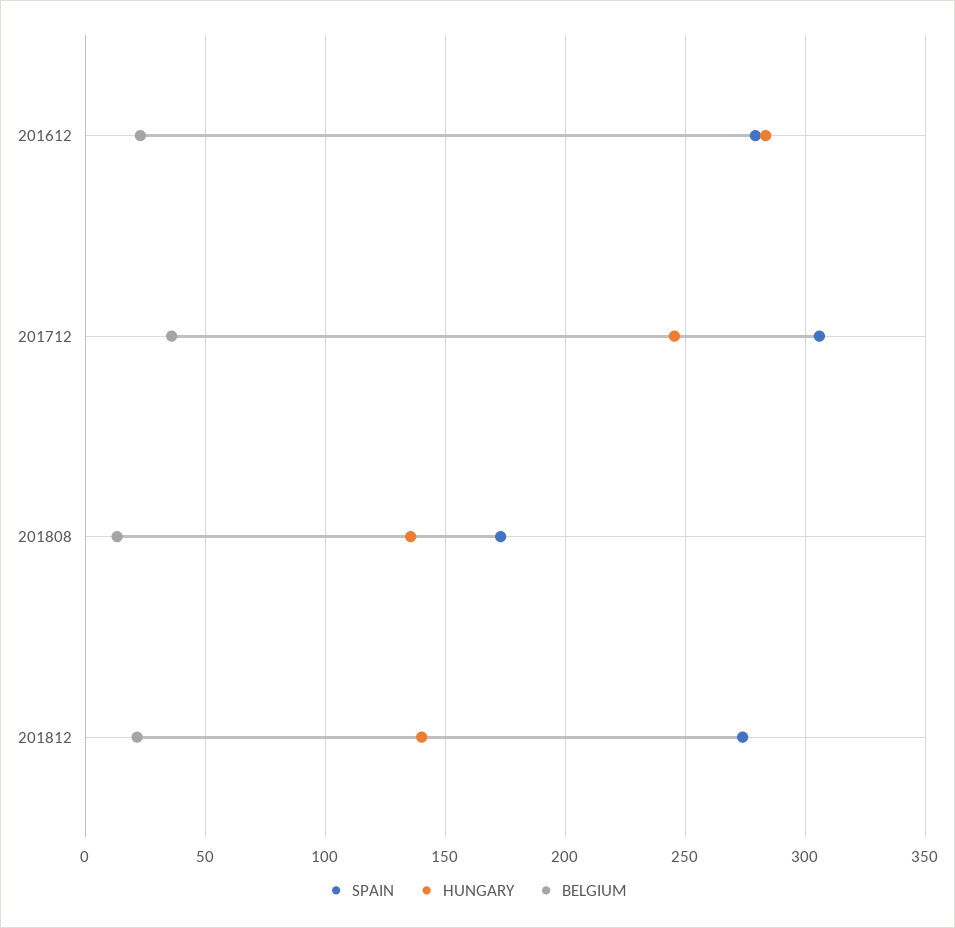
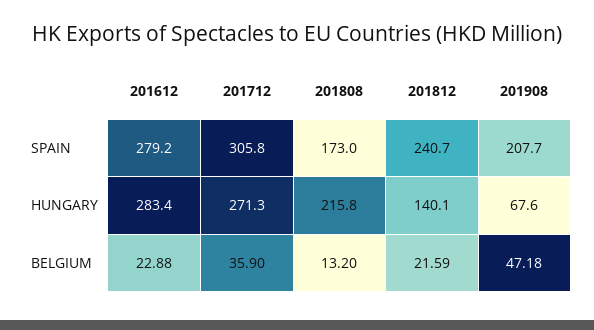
HUNGARY, 201712: 245 -> 271.3
HUNGARY, 201808: 135 -> 215.8
SPAIN, 201812: 275 -> 240.7
SPAIN, 201908: none -> 207.7
HUNGARY, 201908: none -> 67.6
BELGIUM, 201908: none -> 47.18

